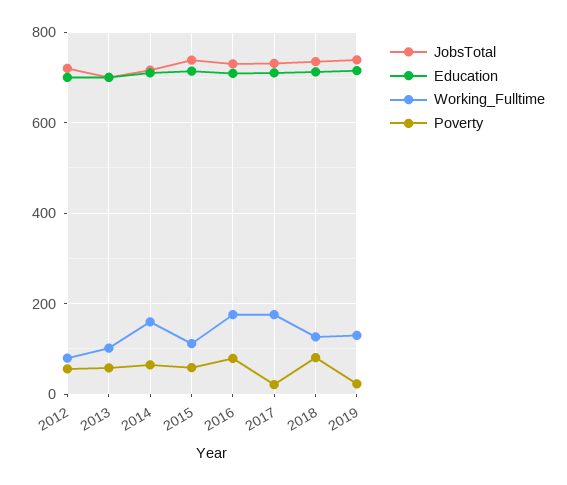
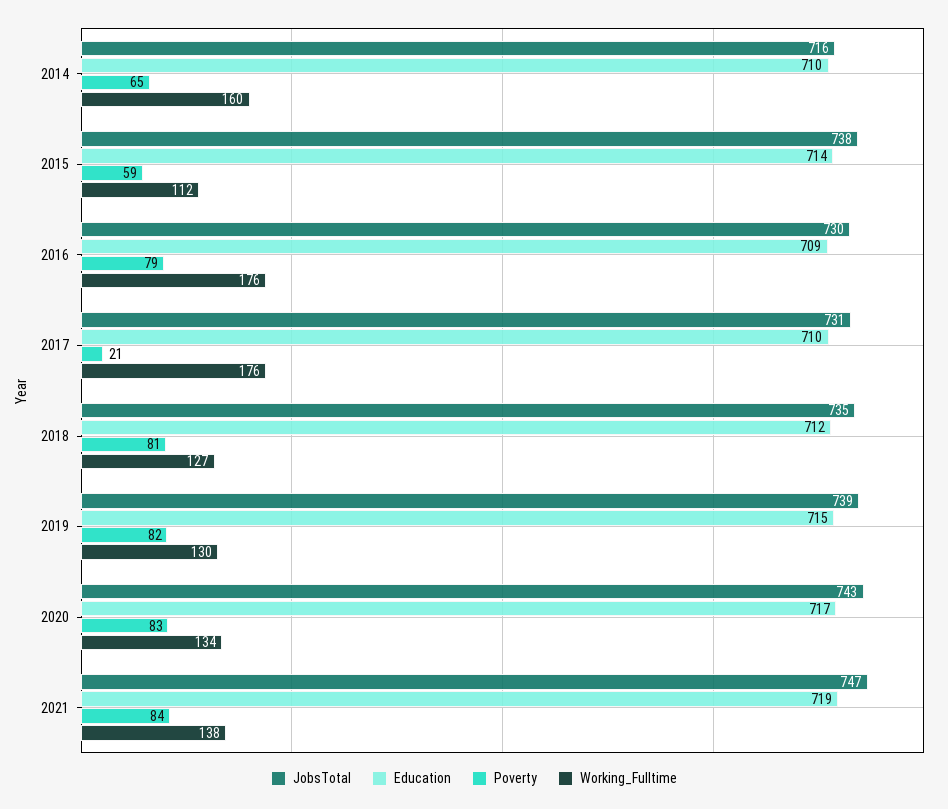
JobsTotal, 2012: 720 -> none
Education, 2012: 700 -> none
Working_Fulltime, 2012: 80 -> none
Poverty, 2012: 60 -> none
JobsTotal, 2013: 700 -> none
Education, 2013: 700 -> none
Working_Fulltime, 2013: 100 -> none
Poverty, 2013: 60 -> none
Poverty, 2019: 20 -> 82
JobsTotal, 2020: none -> 743
Education, 2020: none -> 717
Poverty, 2020: none -> 83
Working_Fulltime, 2020: none -> 134
JobsTotal, 2021: none -> 747
Education, 2021: none -> 719
Poverty, 2021: none -> 84
Working_Fulltime, 2021: none -> 138

